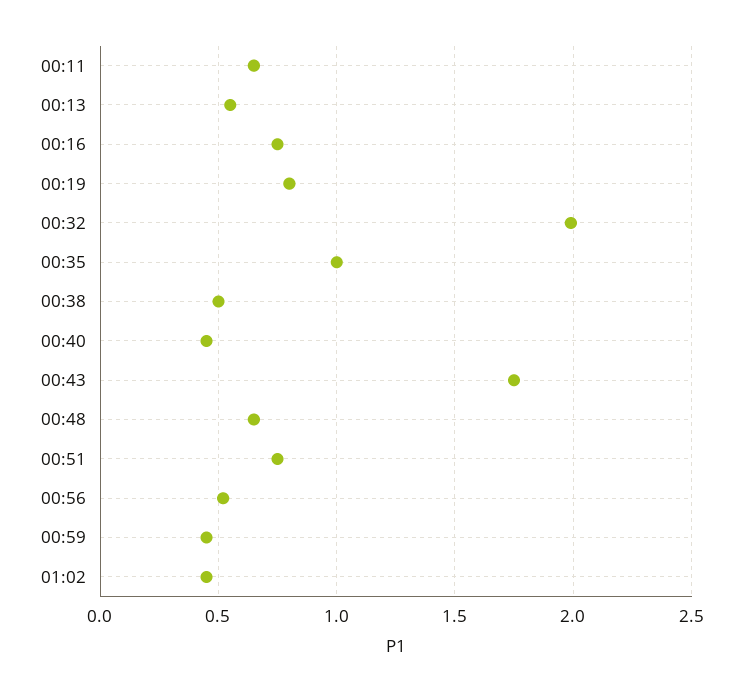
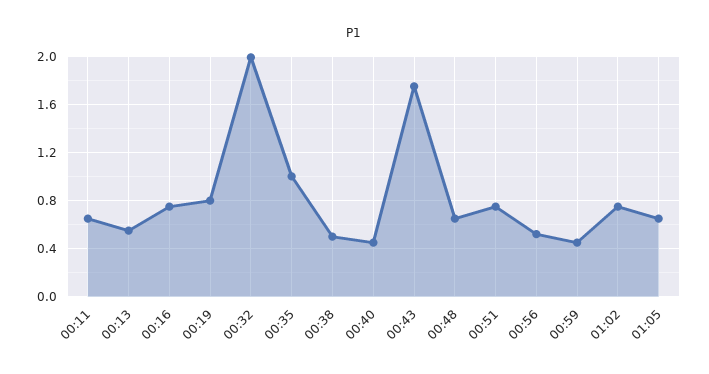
01:02: 0.45 -> 0.75
01:05: none -> 0.65

